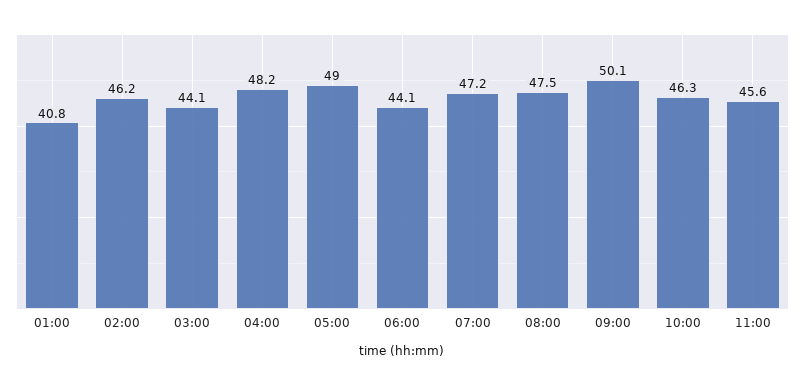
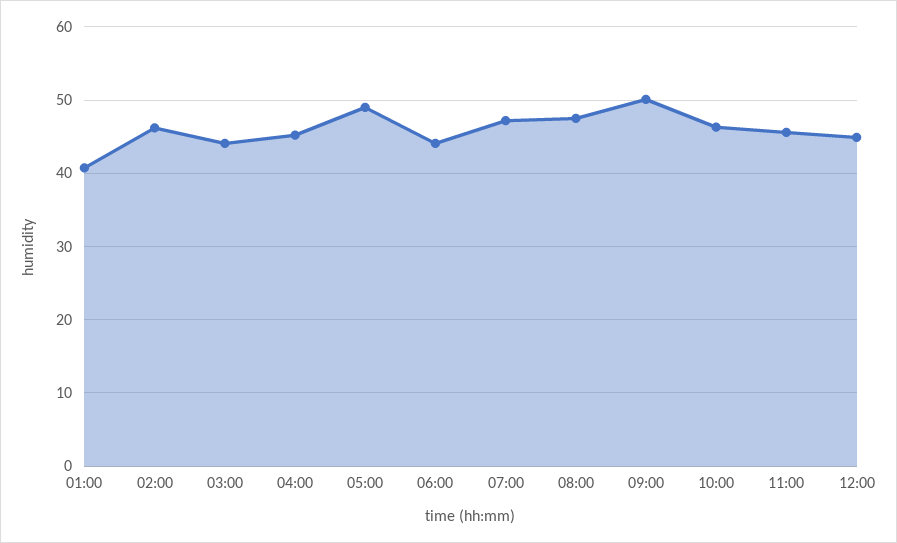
04:00: 48.2 -> 45
12:00: none -> 45

